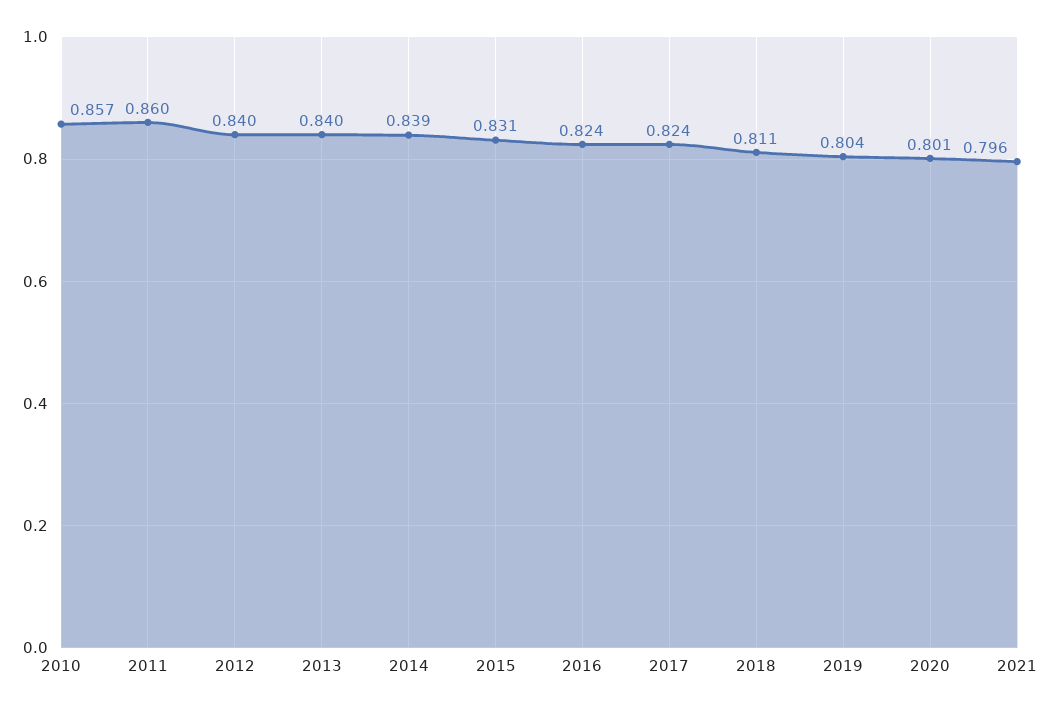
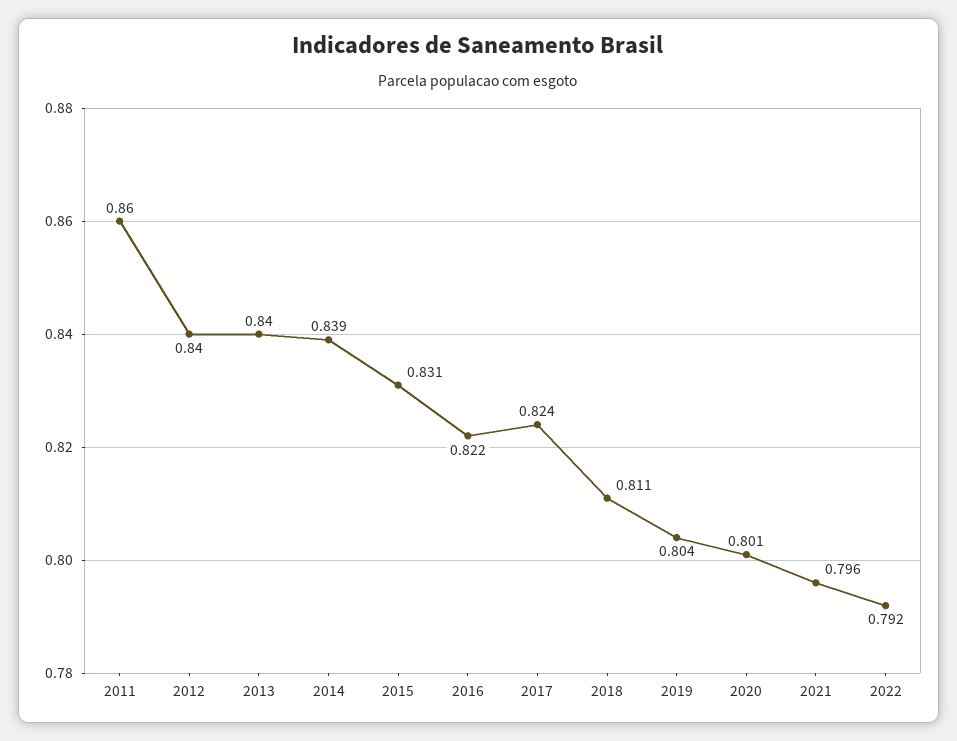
2010: 0.857 -> none
2016: 0.824 -> 0.822
2022: none -> 0.792

